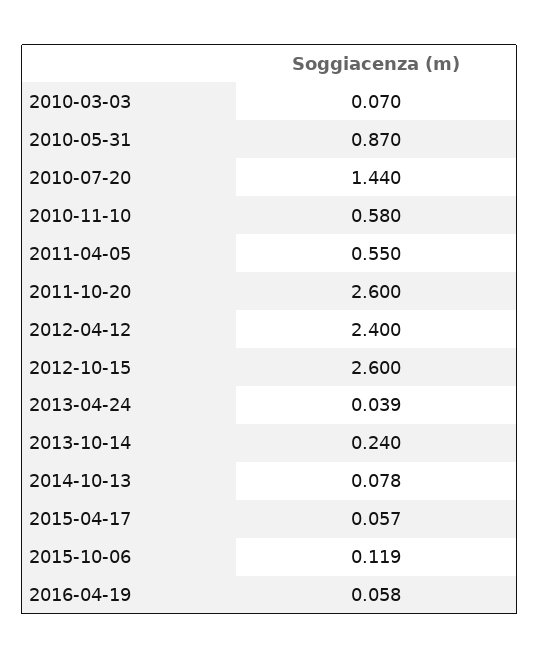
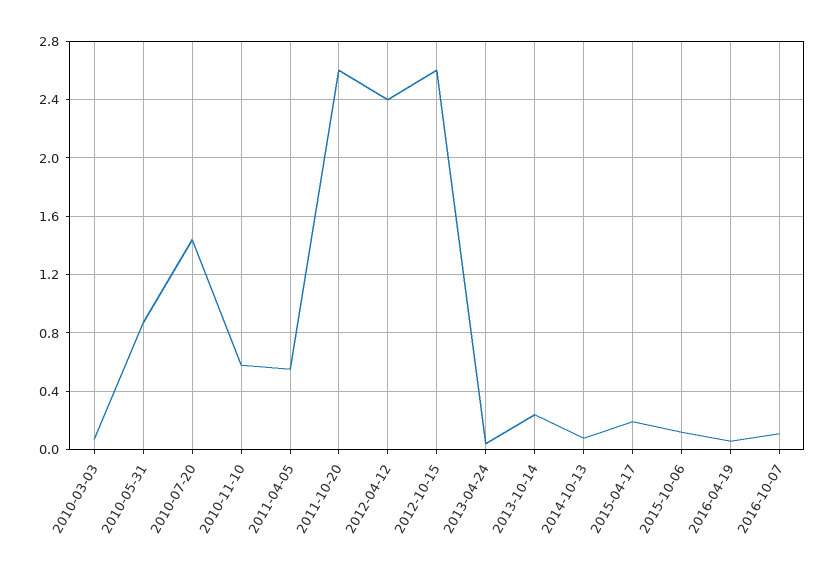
2015-04-17: 0.057 -> 0.2
2016-10-07: none -> 0.1

